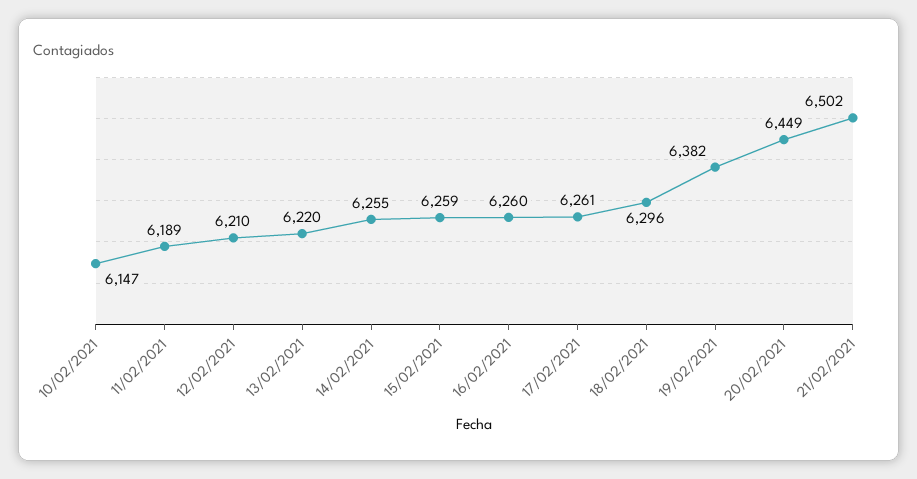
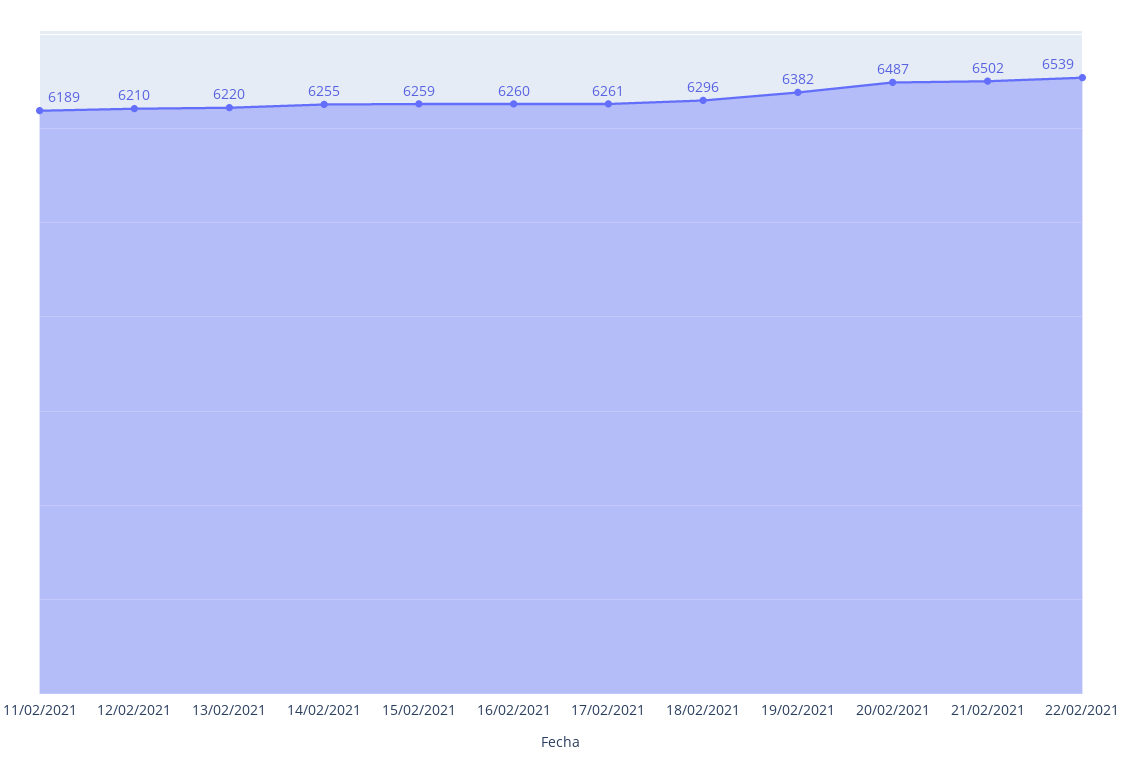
10/02/2021: 6147 -> none
20/02/2021: 6449 -> 6487
22/02/2021: none -> 6539

